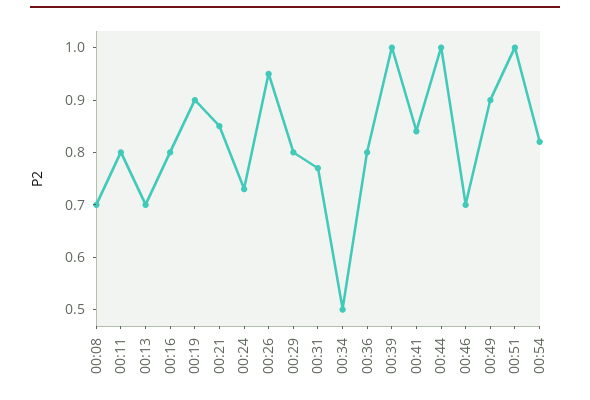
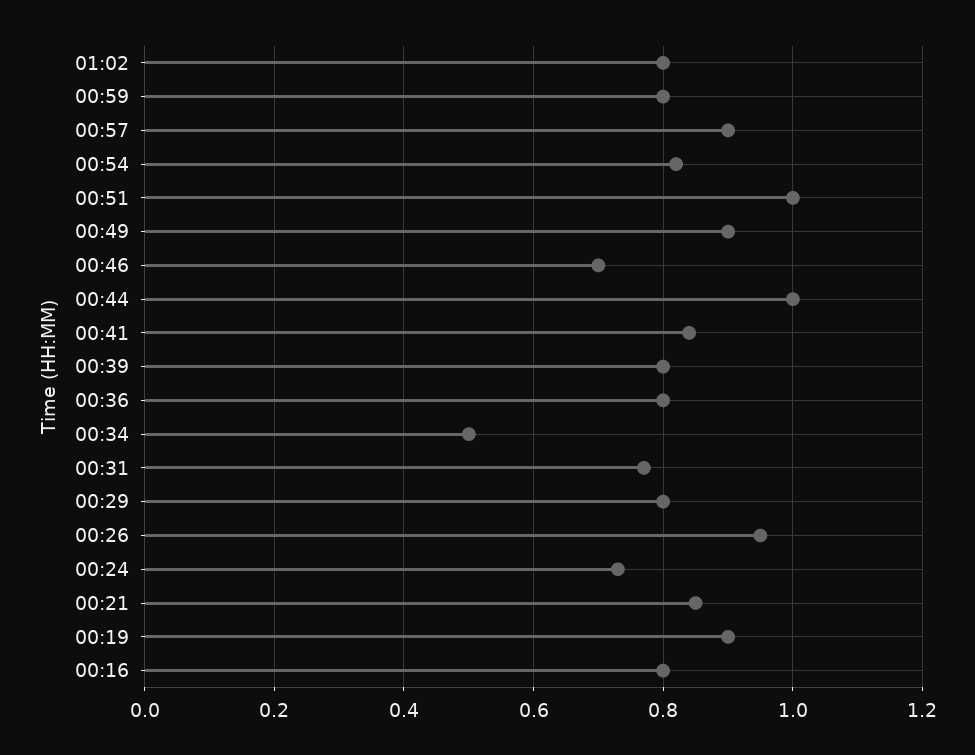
00:08: 0.7 -> none
00:11: 0.8 -> none
00:13: 0.7 -> none
00:39: 1 -> 0.8
01:02: none -> 0.8
00:59: none -> 0.8
00:57: none -> 0.9

